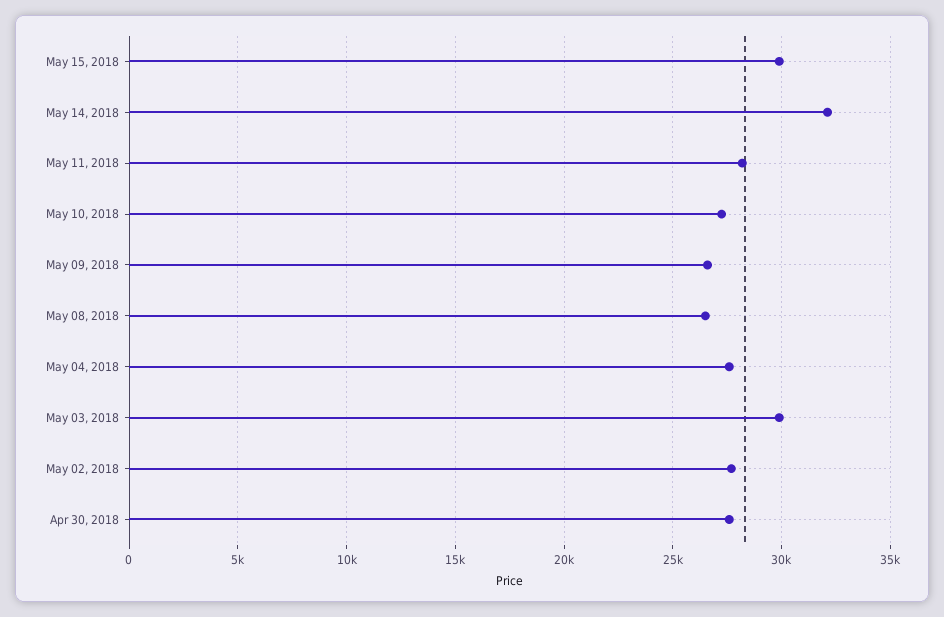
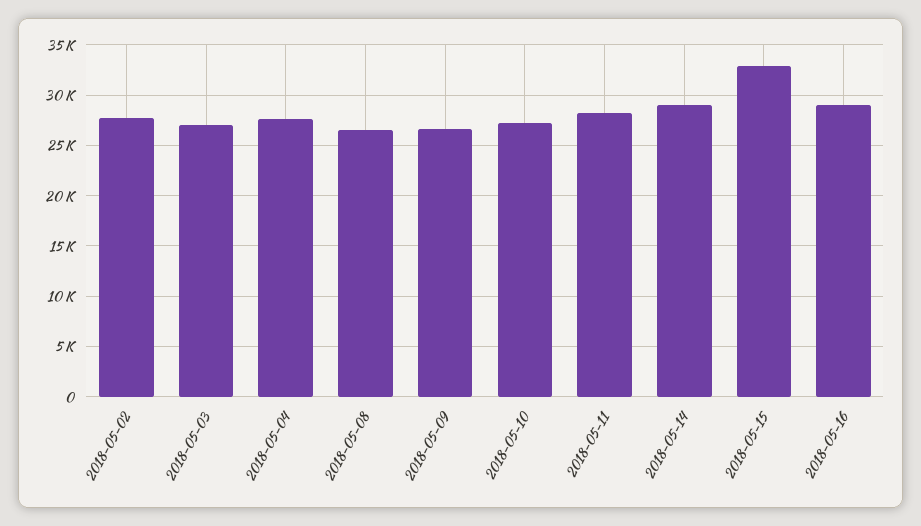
May 15, 2018: 30000 -> 33000
May 14, 2018: 32000 -> 29000
May 03, 2018: 30000 -> 27000
Apr 30, 2018: 27500 -> none
2018-05-16: none -> 29000

